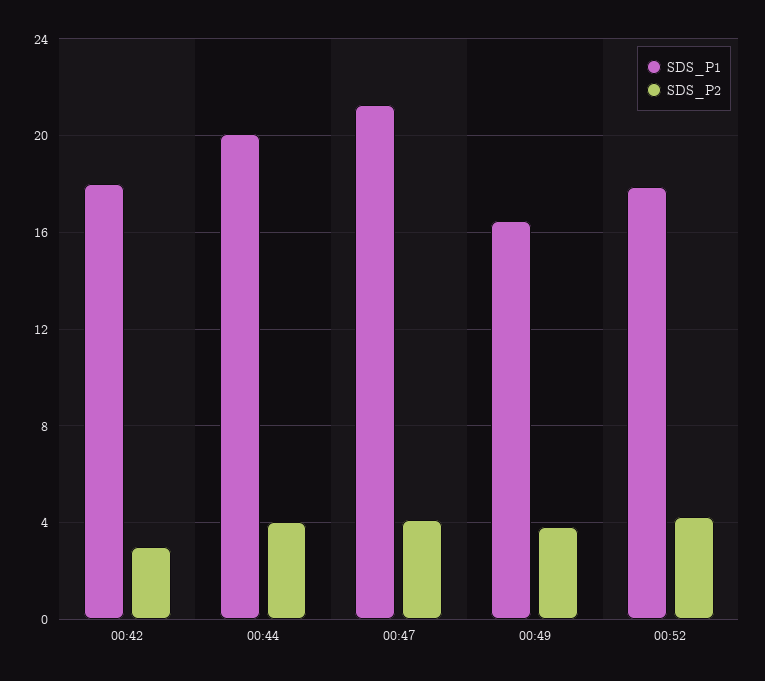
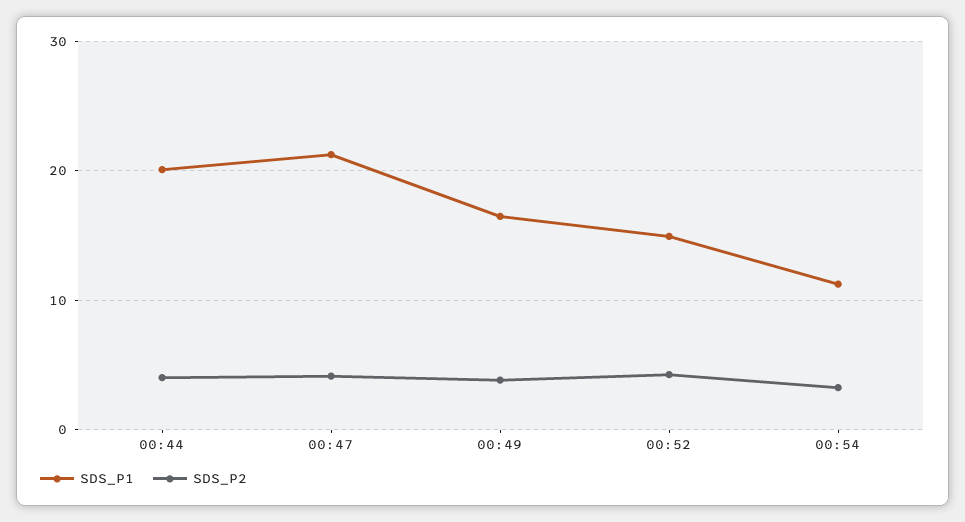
SDS_P1, 00:42: 18 -> none
SDS_P2, 00:42: 3 -> none
SDS_P1, 00:52: 18 -> 15
SDS_P1, 00:54: none -> 11
SDS_P2, 00:54: none -> 3

